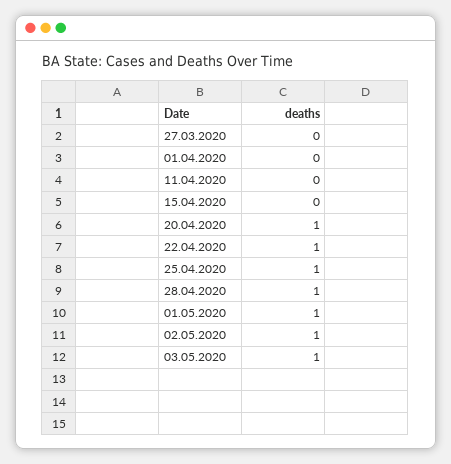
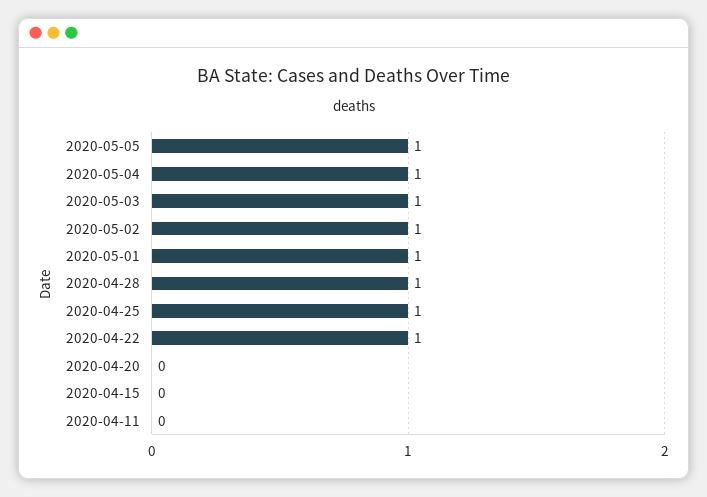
27.03.2020: 0 -> none
01.04.2020: 0 -> none
20.04.2020: 1 -> 0
2020-05-05: none -> 1
2020-05-04: none -> 1

